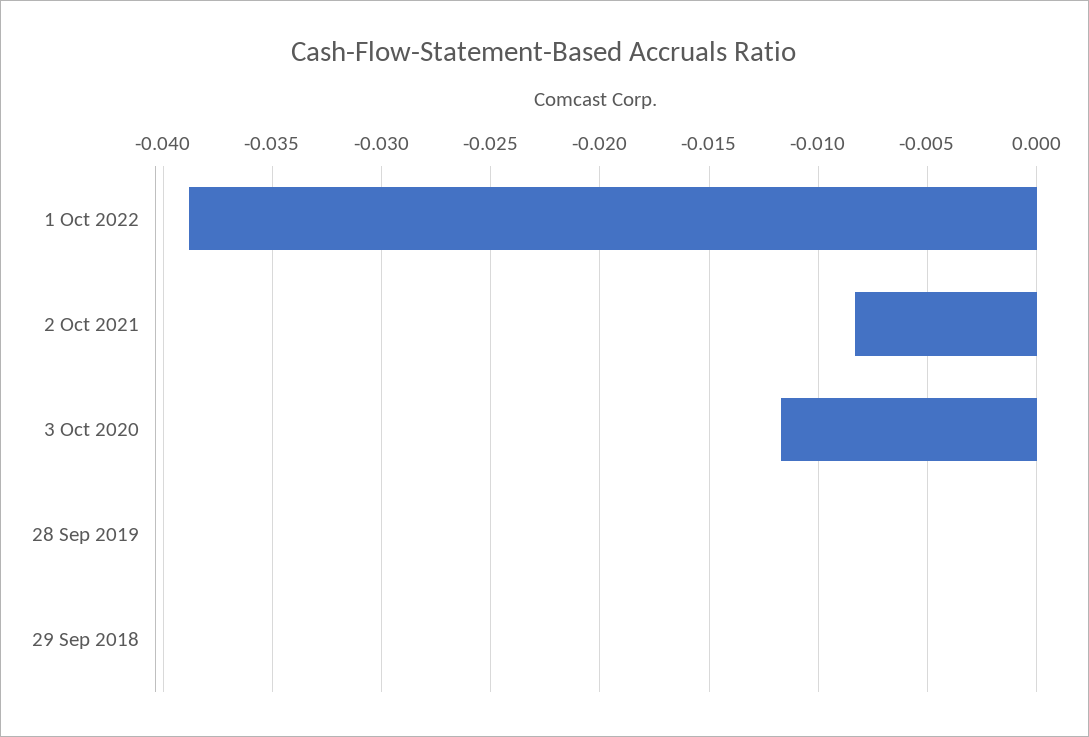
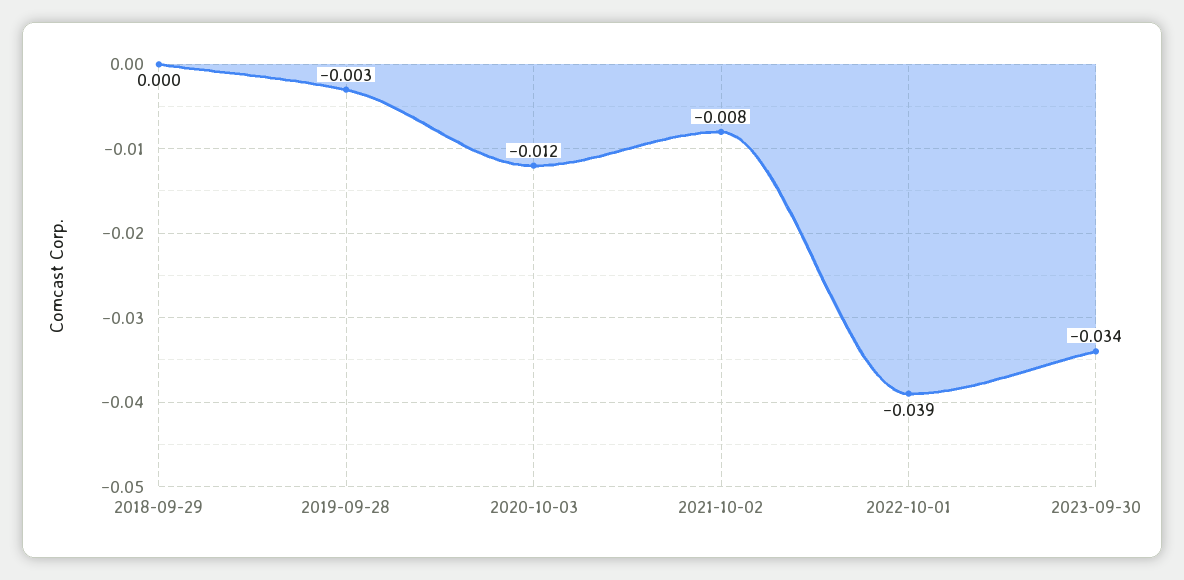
28 Sep 2019: 0 -> -0.003
2023-09-30: none -> -0.034

